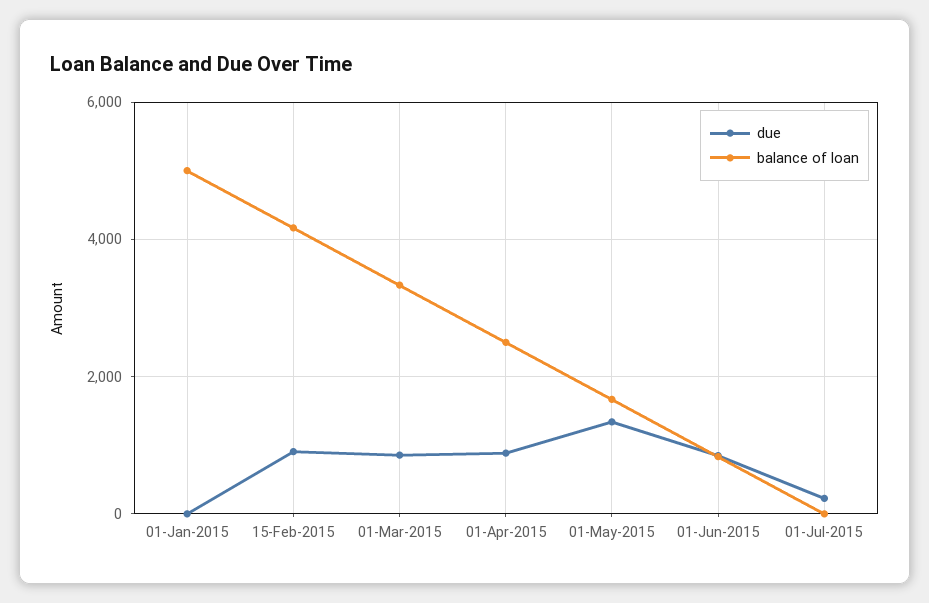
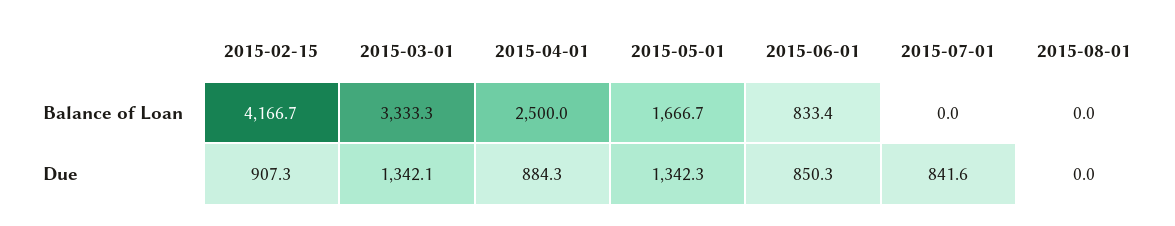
due, 01-Jan-2015: 0 -> none
balance of loan, 01-Jan-2015: 5000 -> none
due, 01-Mar-2015: 800 -> 1342.1
due, 01-Jul-2015: 200 -> 841.6
balance of loan, 2015-08-01: none -> 0
due, 2015-08-01: none -> 0

